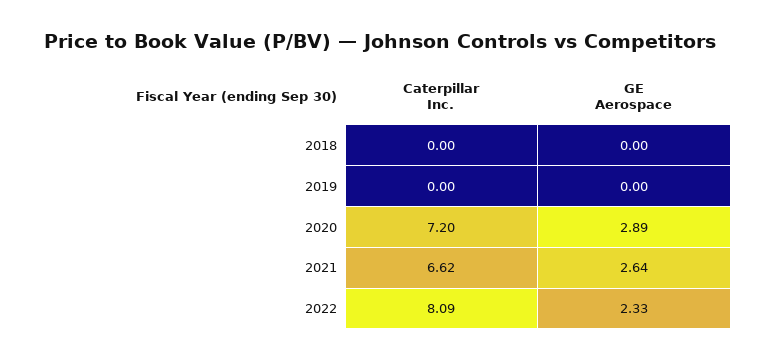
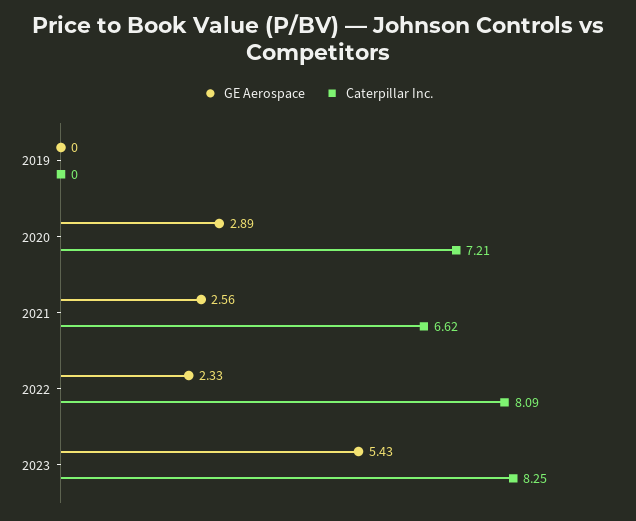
Caterpillar Inc., 2018: 0 -> none
GE Aerospace, 2018: 0 -> none
Caterpillar Inc., 2020: 7.2 -> 7.21
GE Aerospace, 2021: 2.64 -> 2.56
GE Aerospace, 2023: none -> 5.43
Caterpillar Inc., 2023: none -> 8.25

